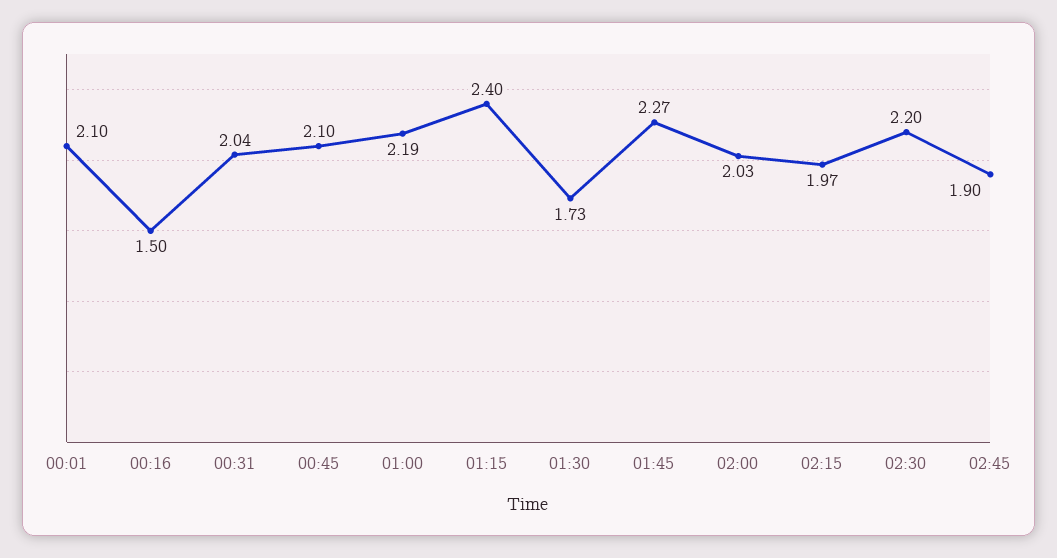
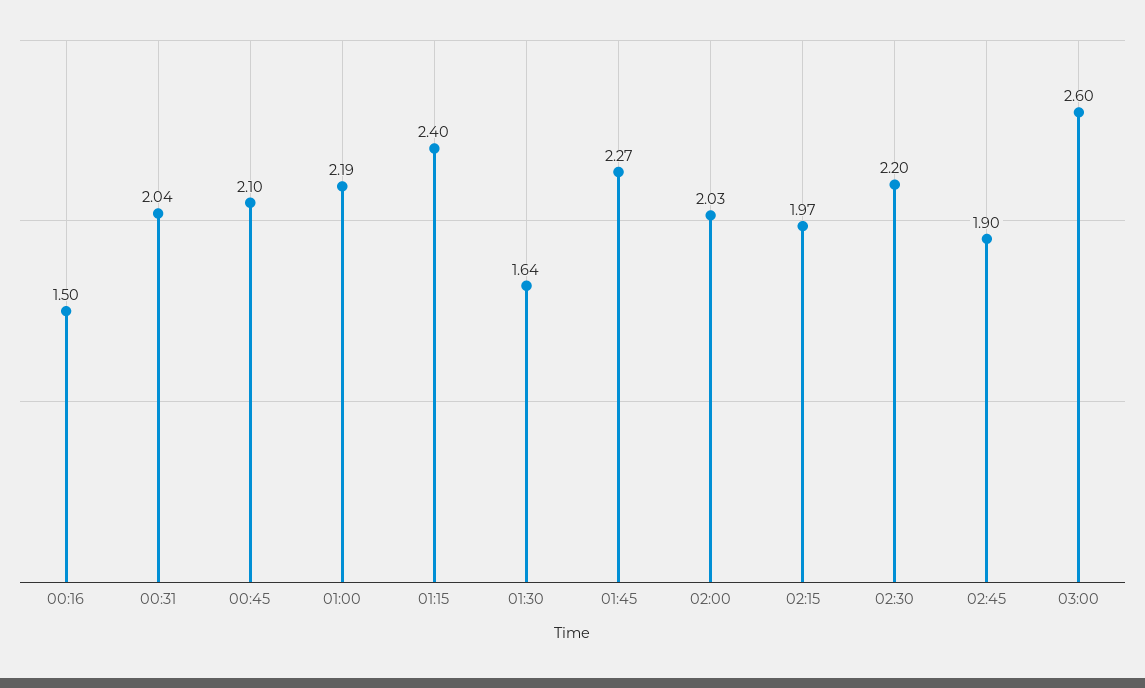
00:01: 2.1 -> none
01:30: 1.73 -> 1.64
03:00: none -> 2.6

